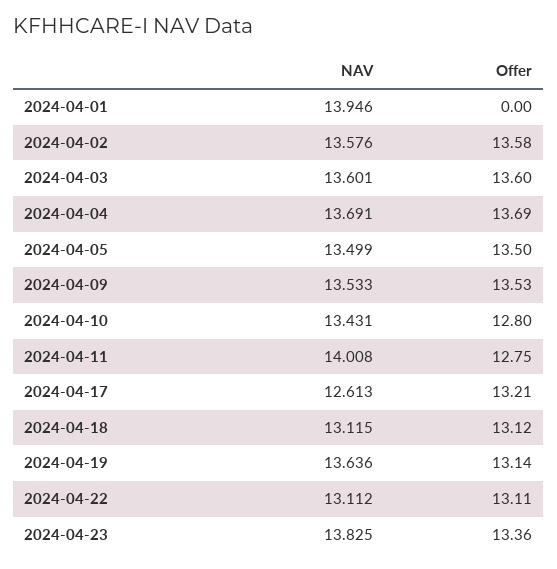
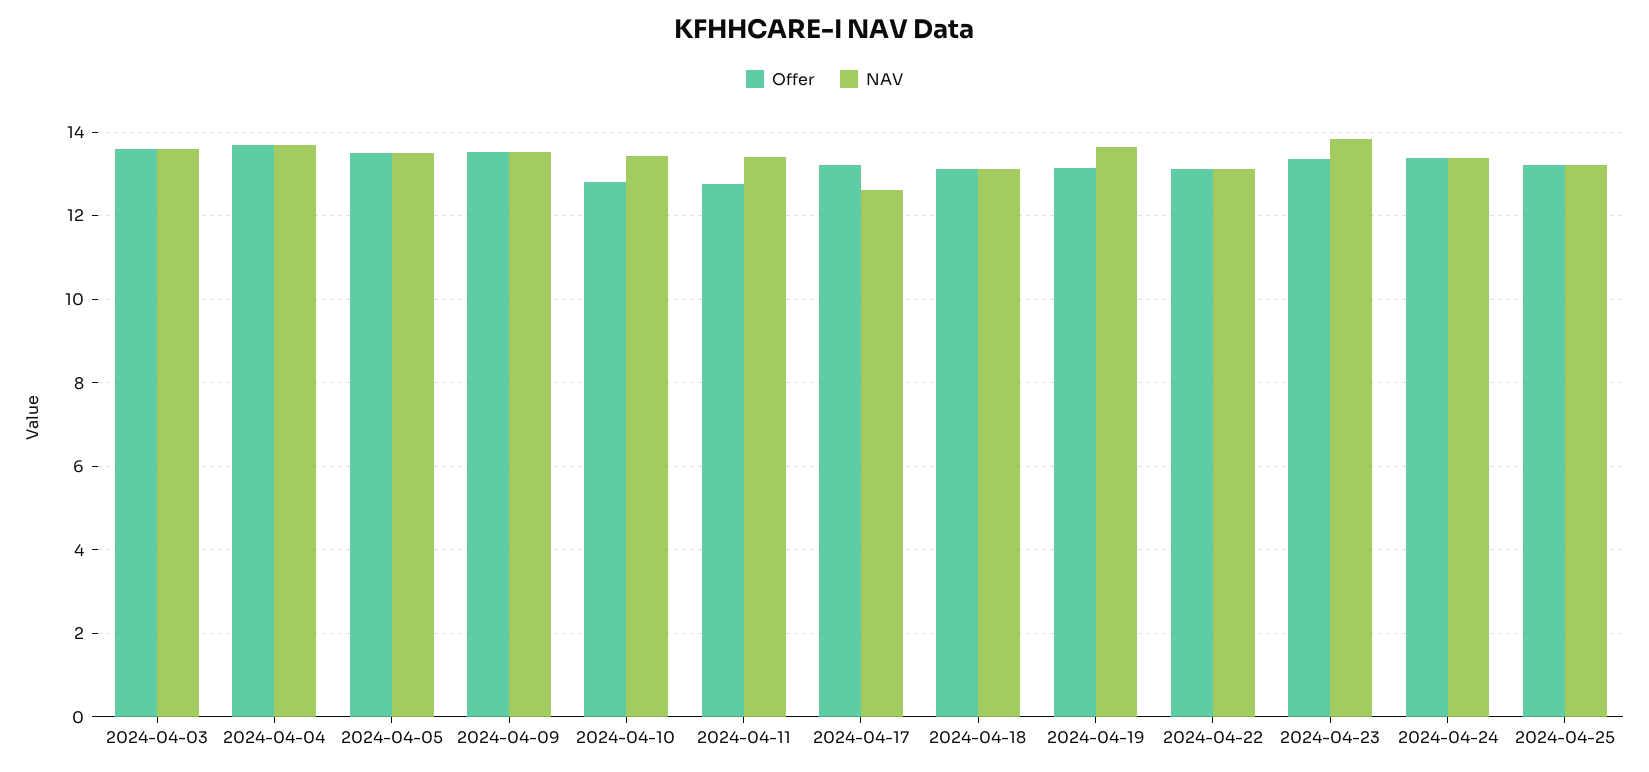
NAV, 2024-04-01: 13.946 -> none
Offer, 2024-04-01: 0 -> none
NAV, 2024-04-02: 13.576 -> none
Offer, 2024-04-02: 13.58 -> none
NAV, 2024-04-11: 14.008 -> 13.4
Offer, 2024-04-24: none -> 13.4
NAV, 2024-04-24: none -> 13.4
Offer, 2024-04-25: none -> 13.2
NAV, 2024-04-25: none -> 13.2

